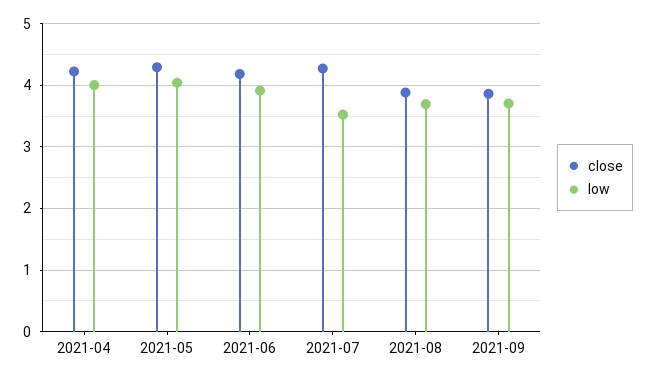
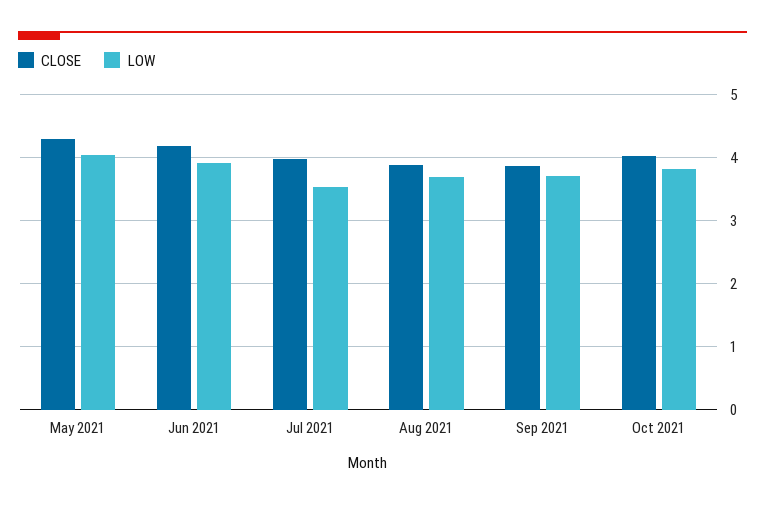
close, 2021-04: 4.2 -> none
low, 2021-04: 4 -> none
close, 2021-07: 4.3 -> 4
close, Oct 2021: none -> 4
low, Oct 2021: none -> 3.8

